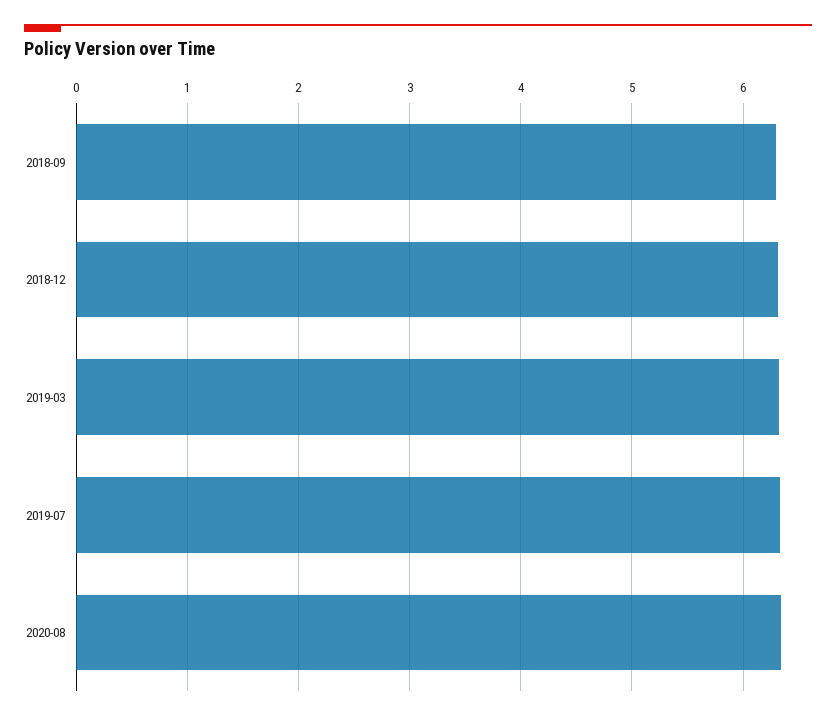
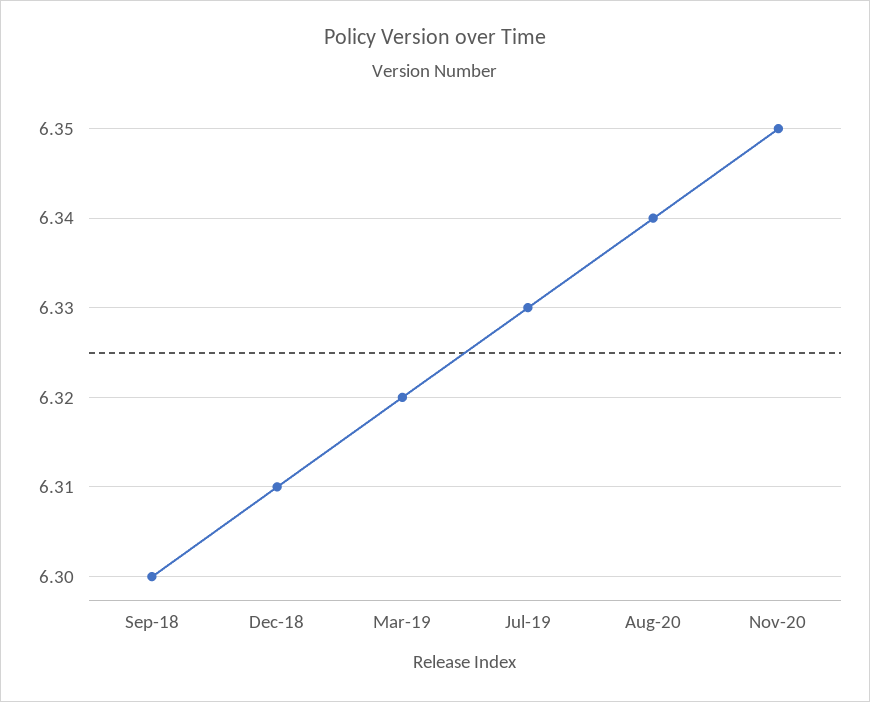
Nov-20: none -> 6.35

